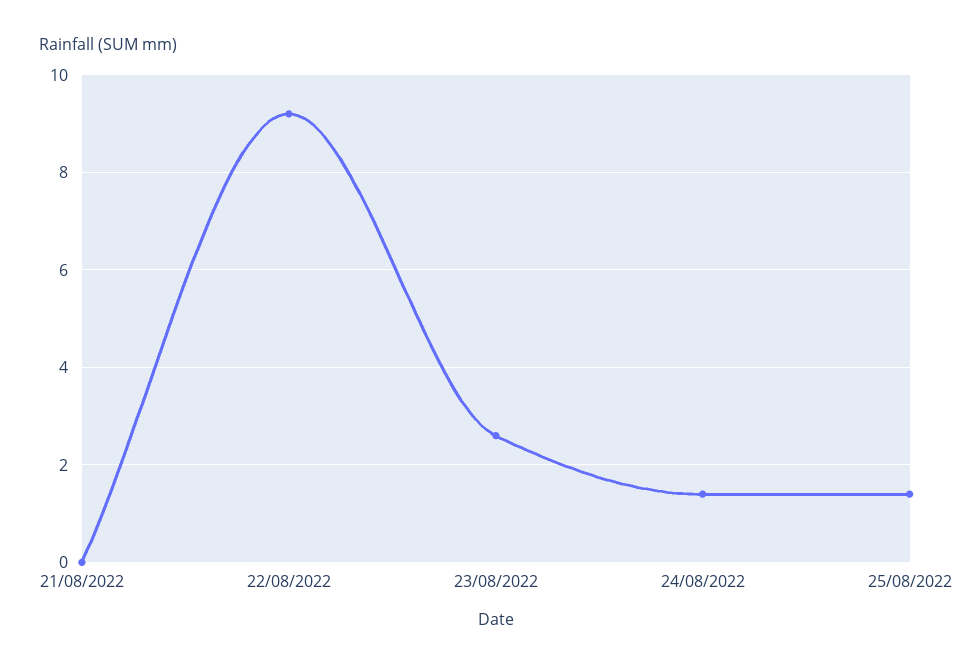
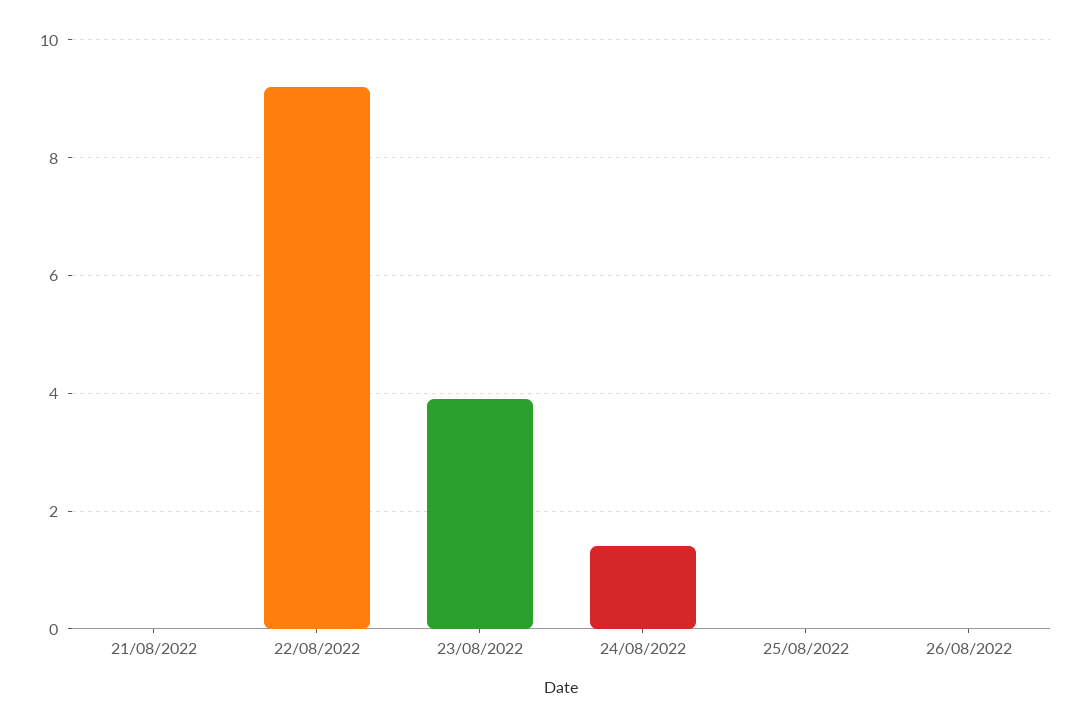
23/08/2022: 2.5 -> 4
25/08/2022: 1.5 -> 0
26/08/2022: none -> 0

